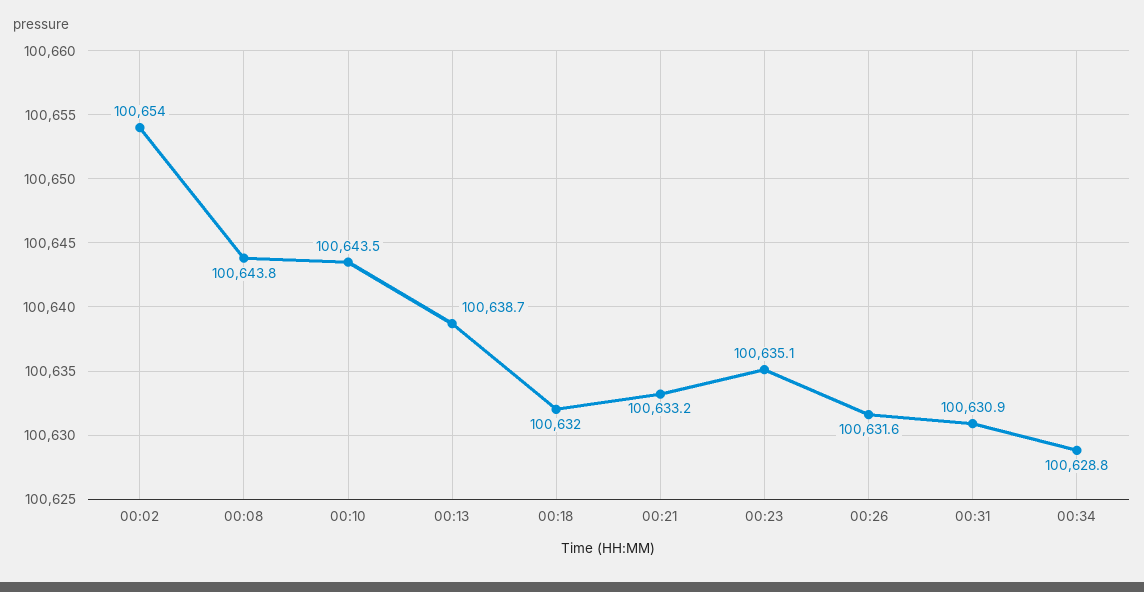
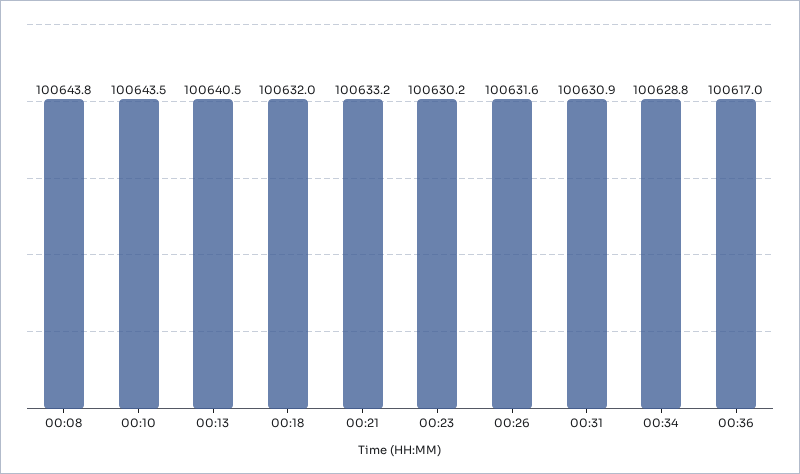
00:02: 100654 -> none
00:13: 100638.7 -> 100640.5
00:23: 100635.1 -> 100630.2
00:36: none -> 100617

